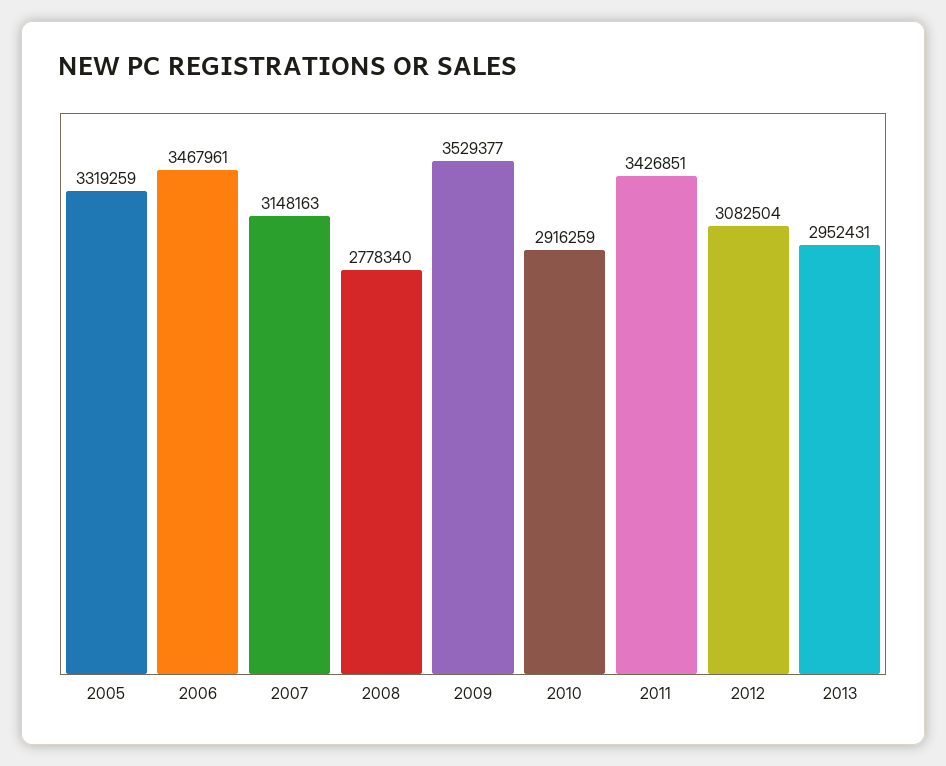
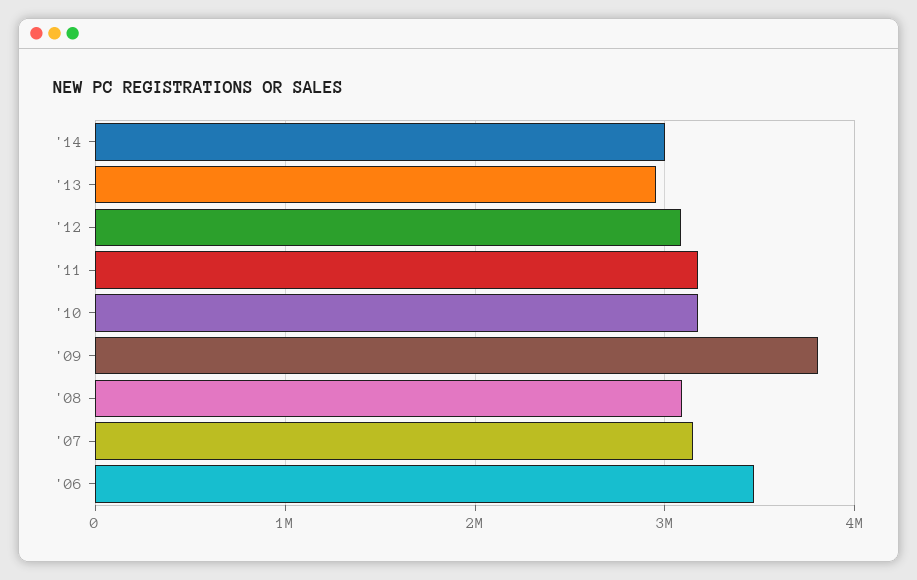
2005: 3319259 -> none
2008: 2778340 -> 3100000
2009: 3529377 -> 3800000
2010: 2916259 -> 3200000
2011: 3426851 -> 3200000
'14: none -> 3000000

